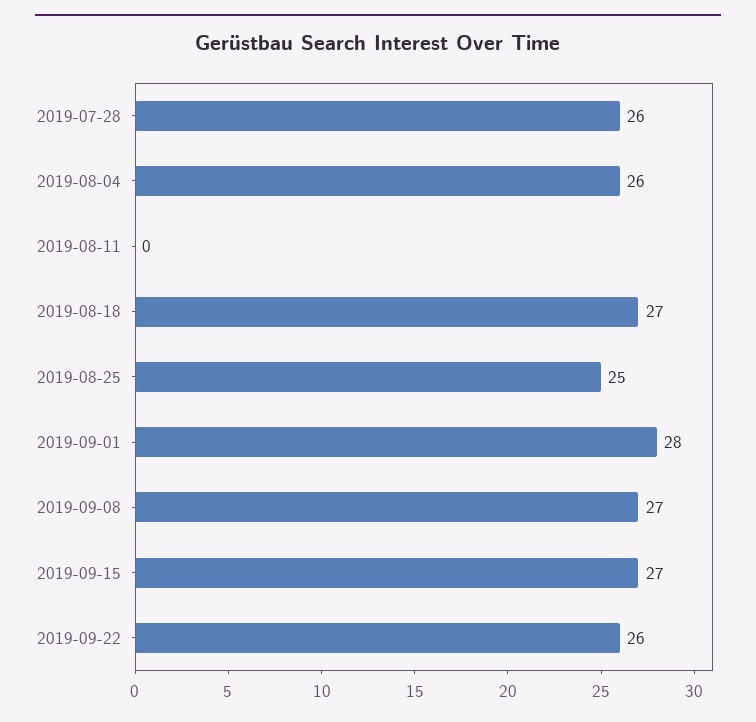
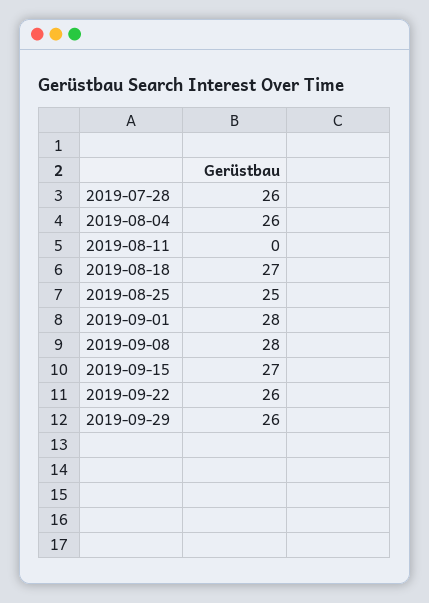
2019-09-08: 27 -> 28
2019-09-29: none -> 26

